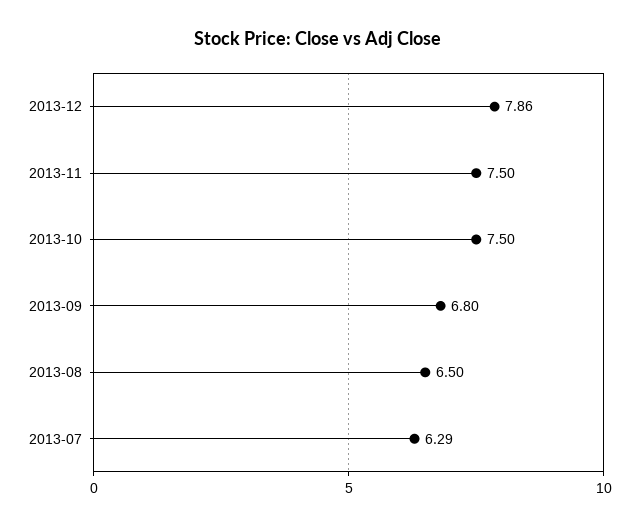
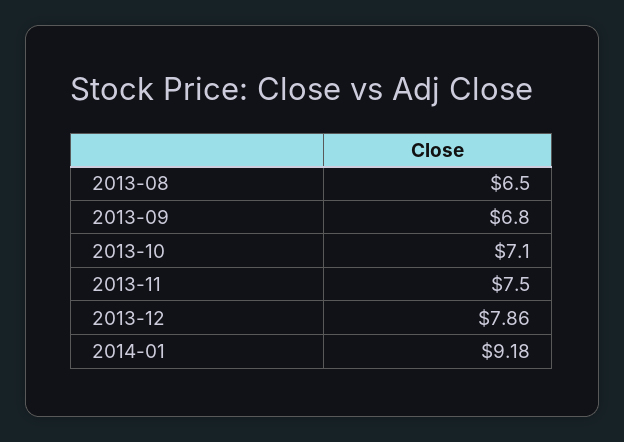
2013-10: 7.5 -> 7.1
2013-07: 6.29 -> none
2014-01: none -> 9.18

